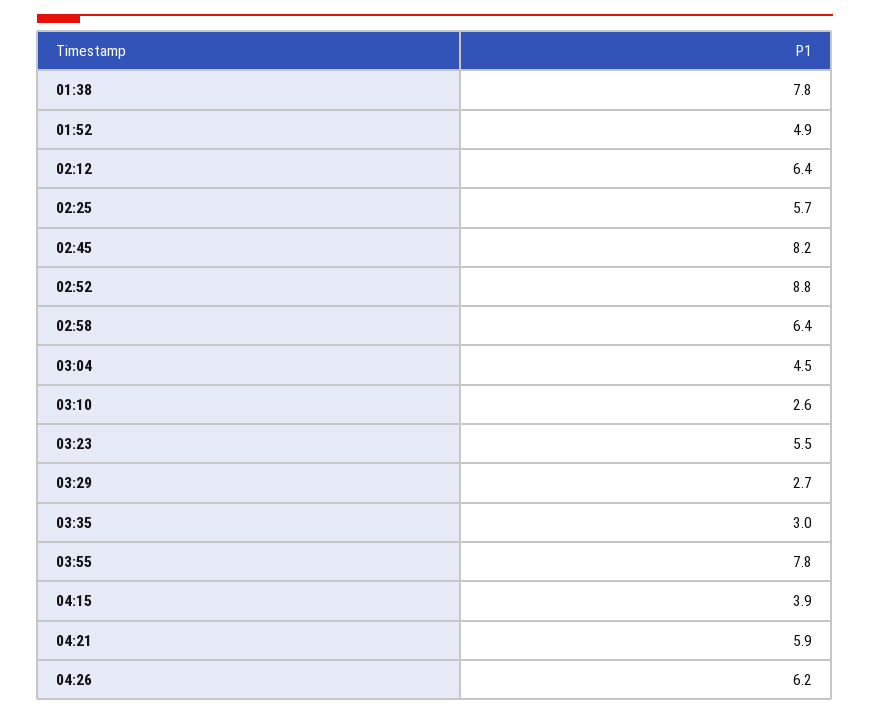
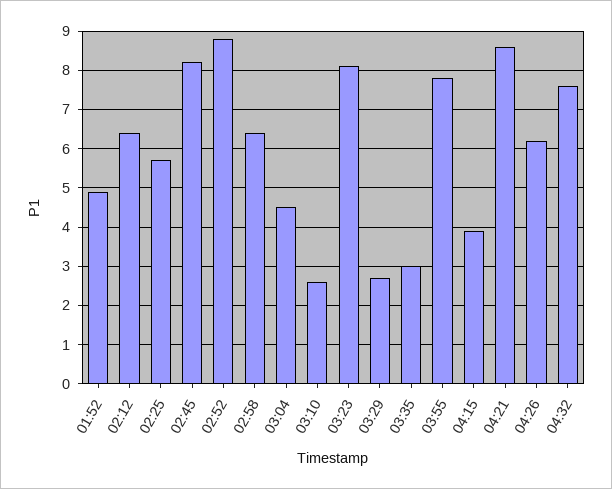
01:38: 7.8 -> none
03:23: 5.5 -> 8
04:21: 5.9 -> 8.5
04:32: none -> 7.5

